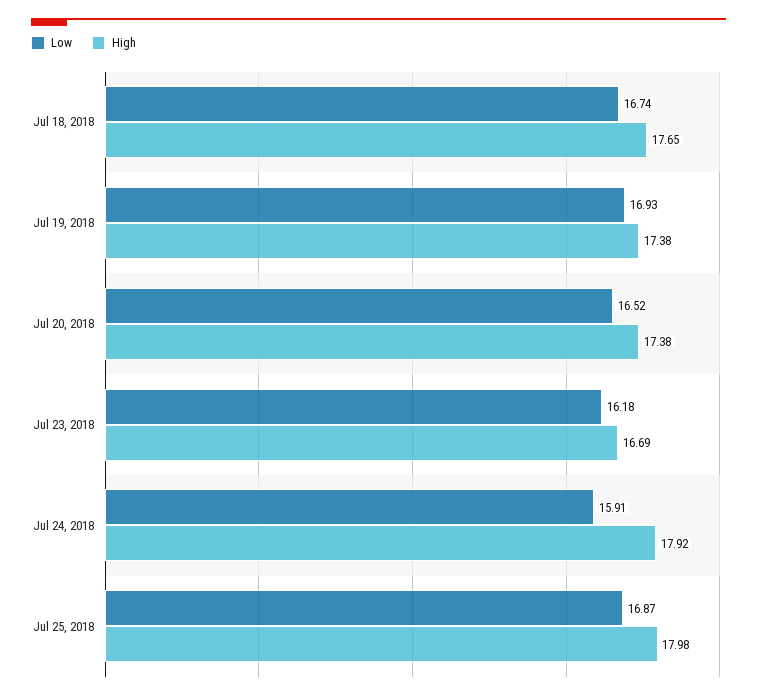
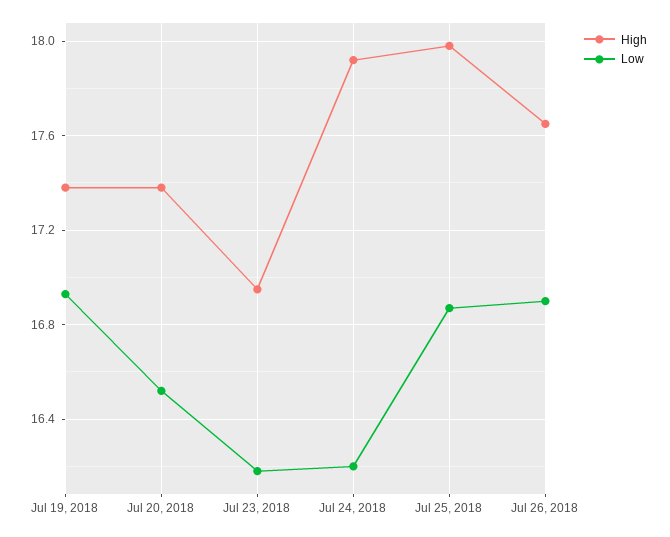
Low, Jul 18, 2018: 16.74 -> none
High, Jul 18, 2018: 17.65 -> none
High, Jul 23, 2018: 16.69 -> 16.95
Low, Jul 24, 2018: 15.91 -> 16.2
High, Jul 26, 2018: none -> 17.65
Low, Jul 26, 2018: none -> 16.9

